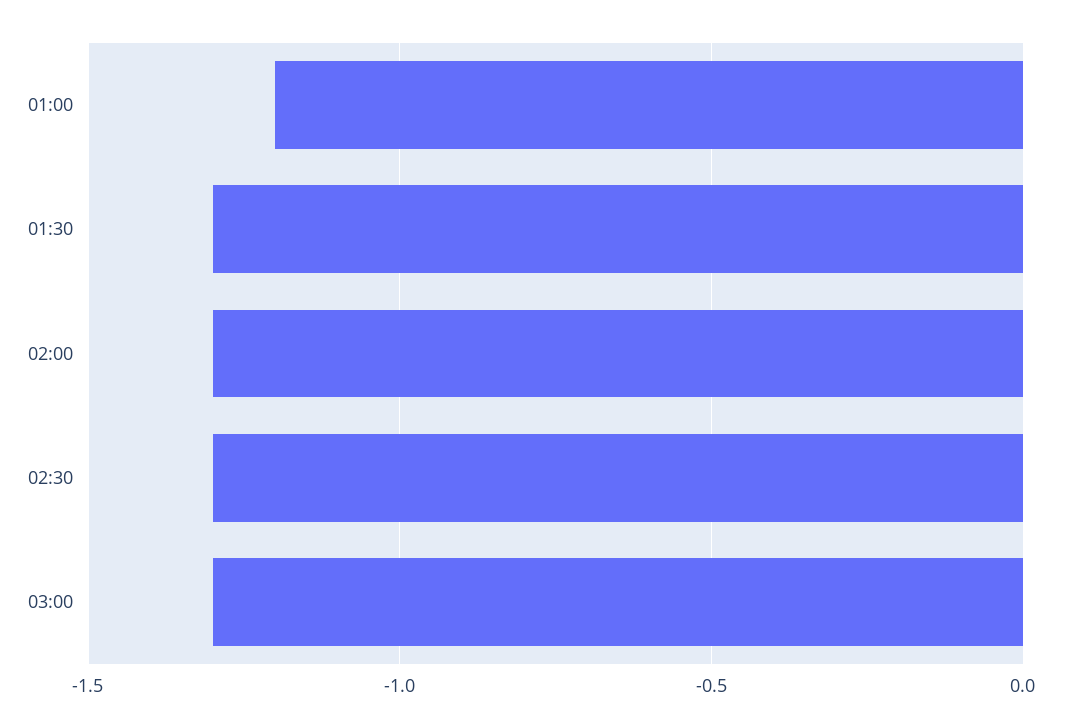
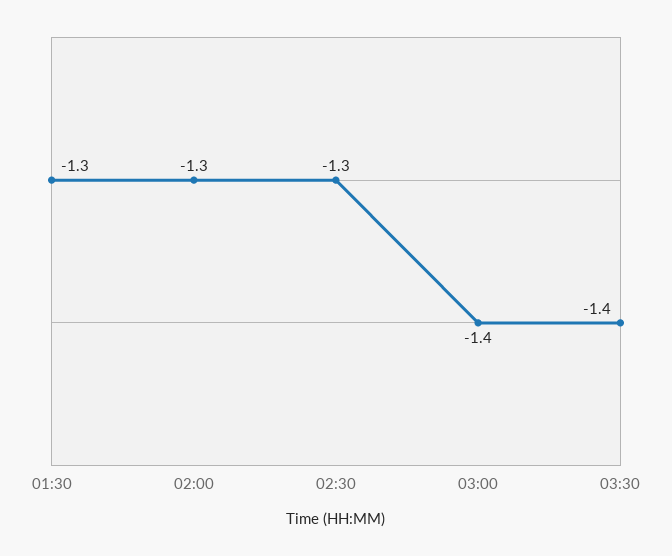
01:00: -1.2 -> none
03:00: -1.3 -> -1.4
03:30: none -> -1.4

